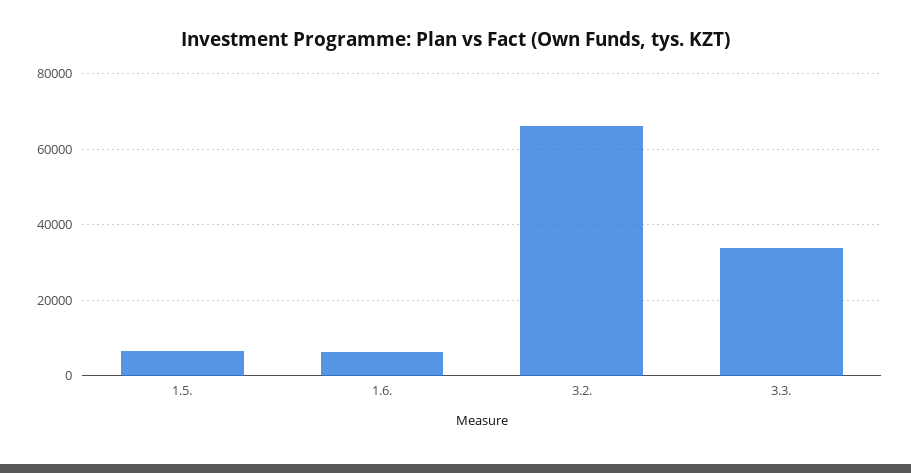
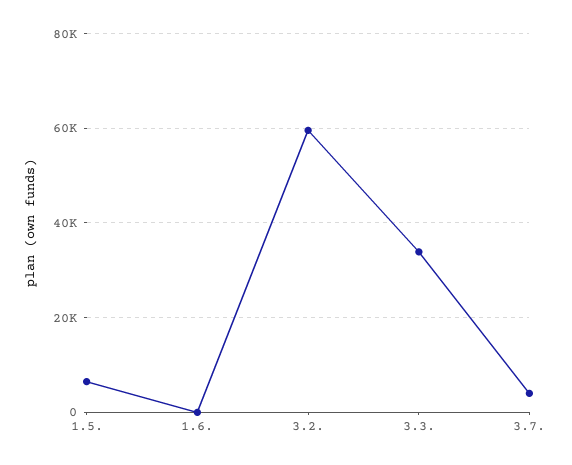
1.6.: 6000 -> 0
3.2.: 66000 -> 60000
3.7.: none -> 4000

